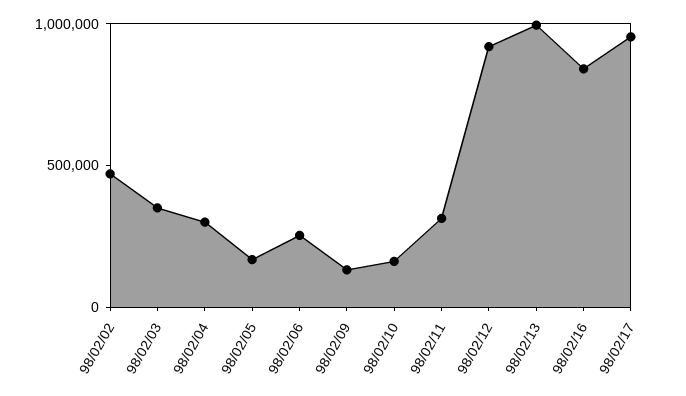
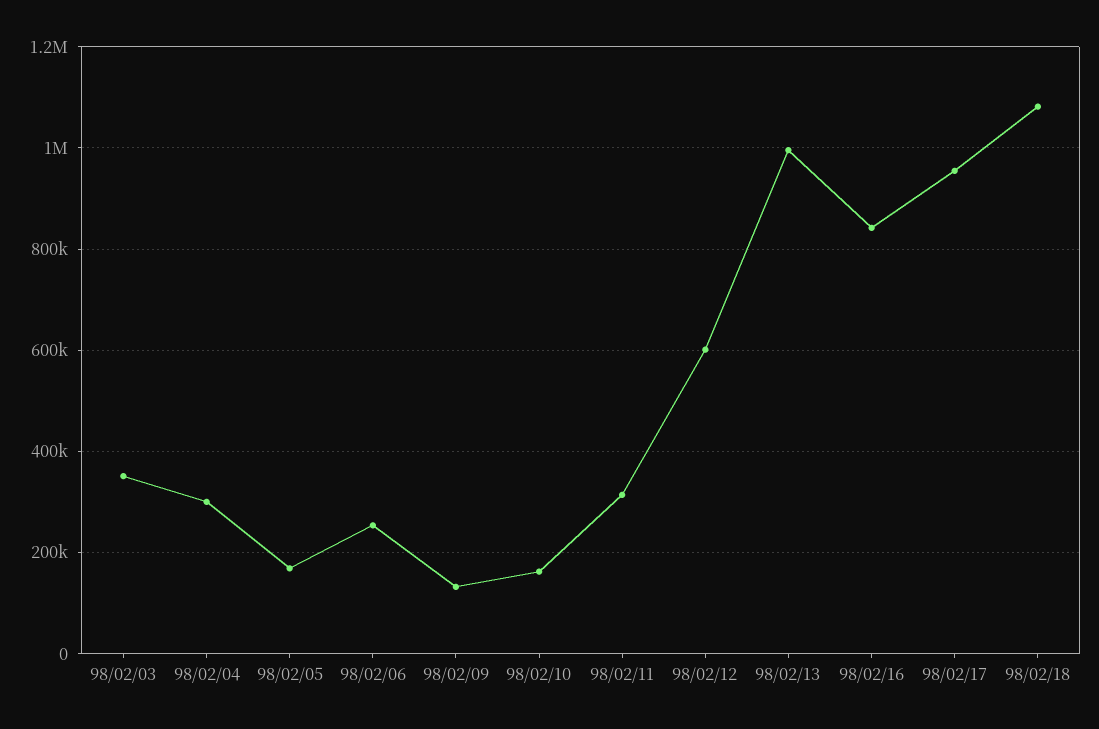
98/02/02: 500000 -> none
98/02/12: 900000 -> 600000
98/02/18: none -> 1080000

